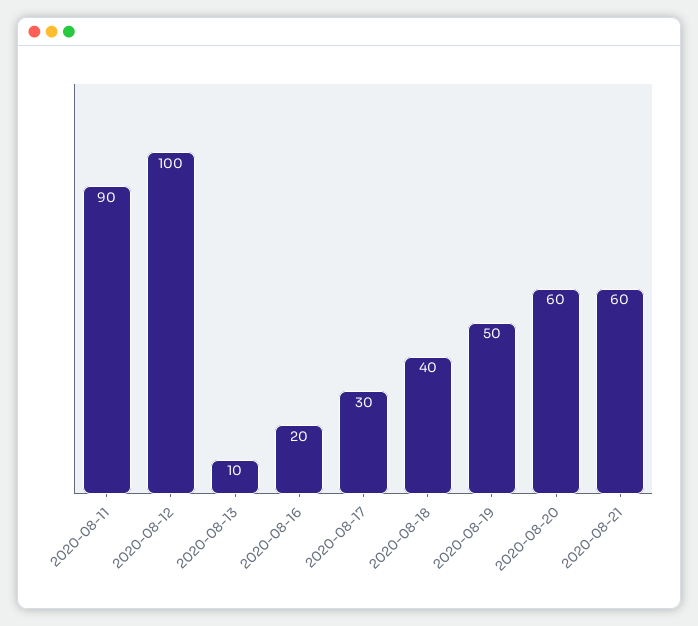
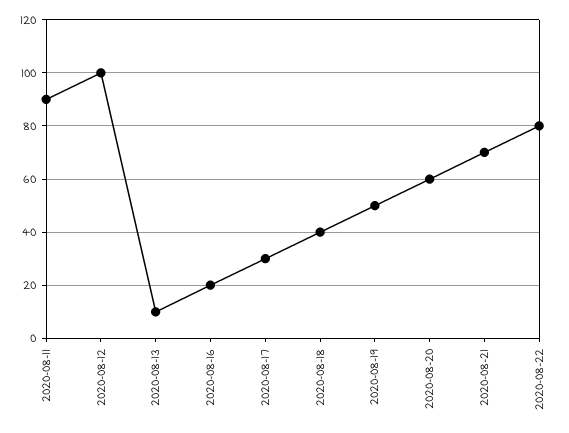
2020-08-21: 60 -> 70
2020-08-22: none -> 80

